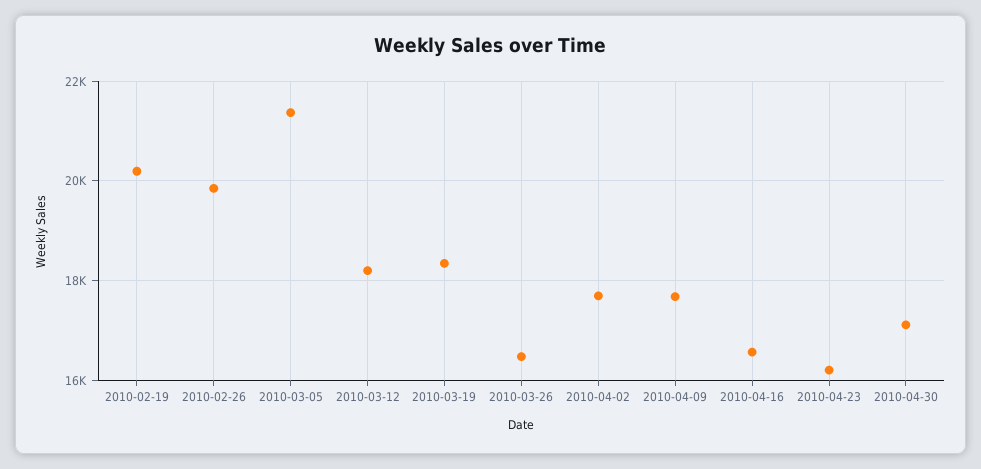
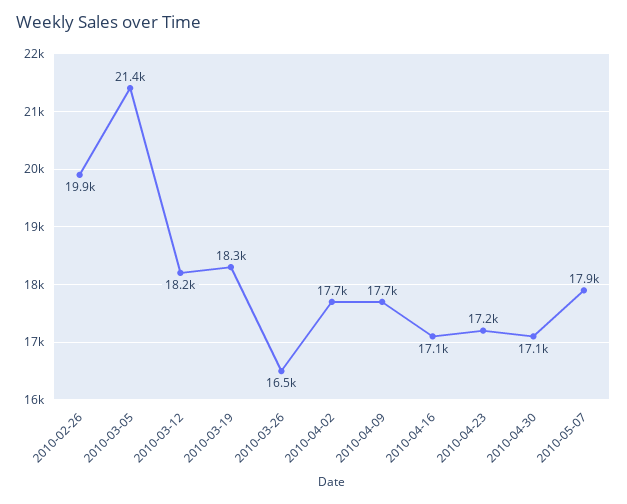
2010-02-19: 20200 -> none
2010-04-16: 16600 -> 17100
2010-04-23: 16200 -> 17200
2010-05-07: none -> 17900

